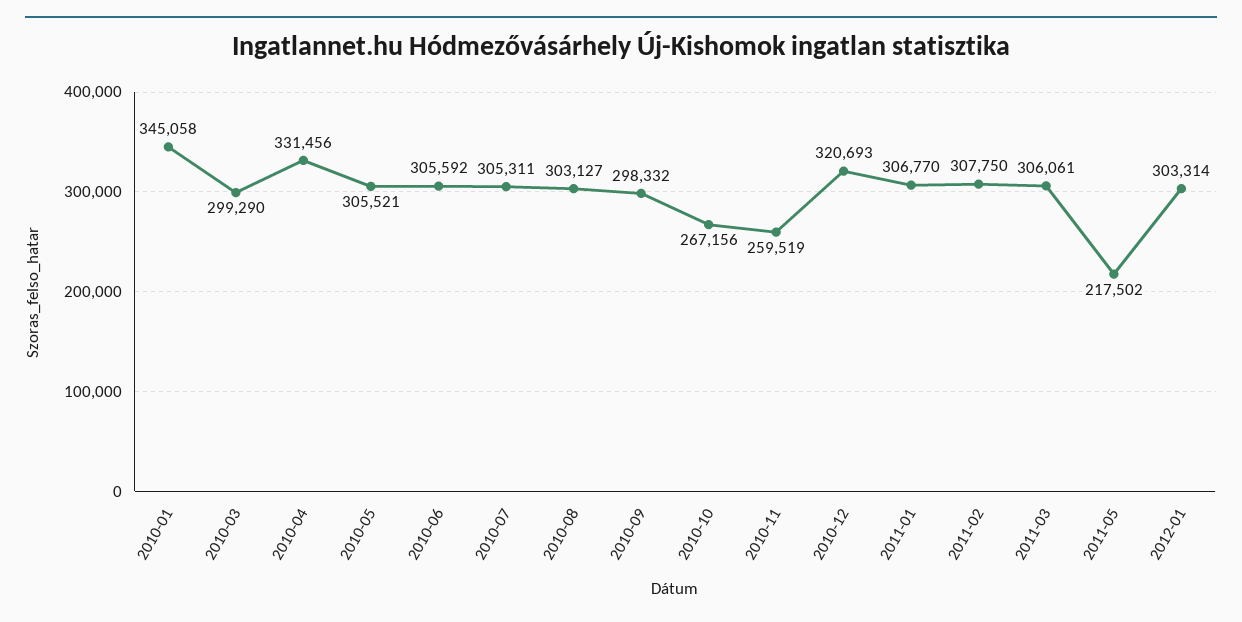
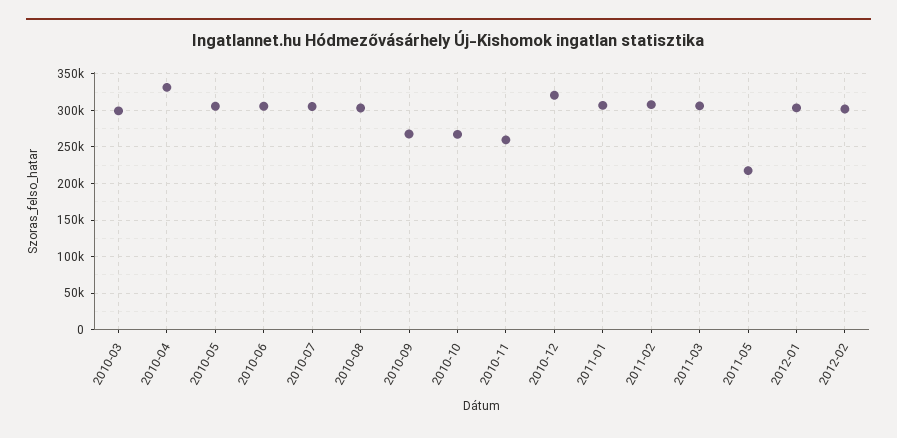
2010-01: 345058 -> none
2010-09: 298332 -> 270000
2012-02: none -> 300000

